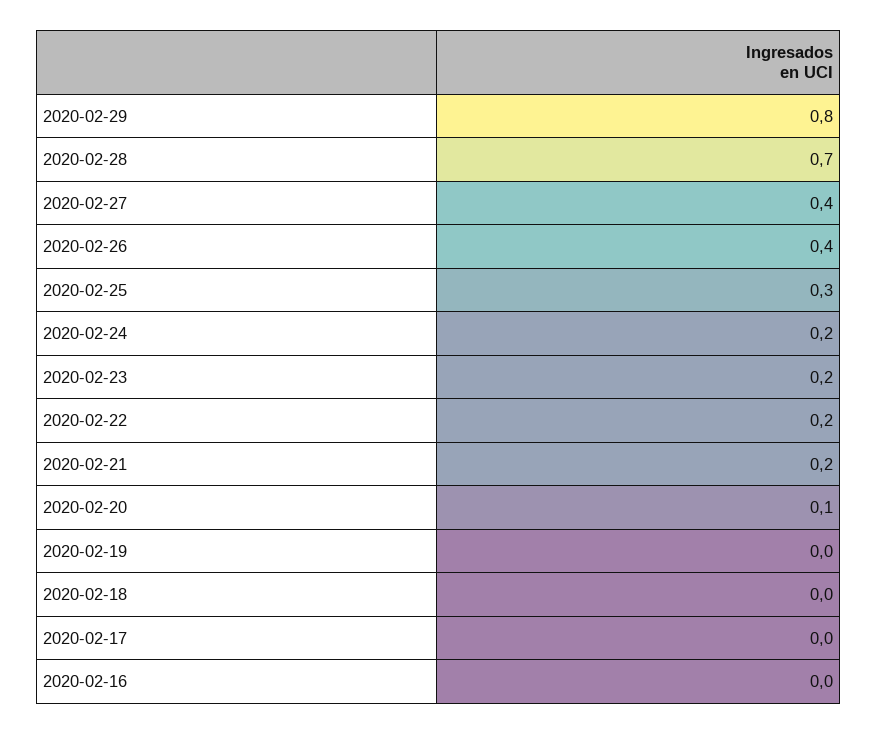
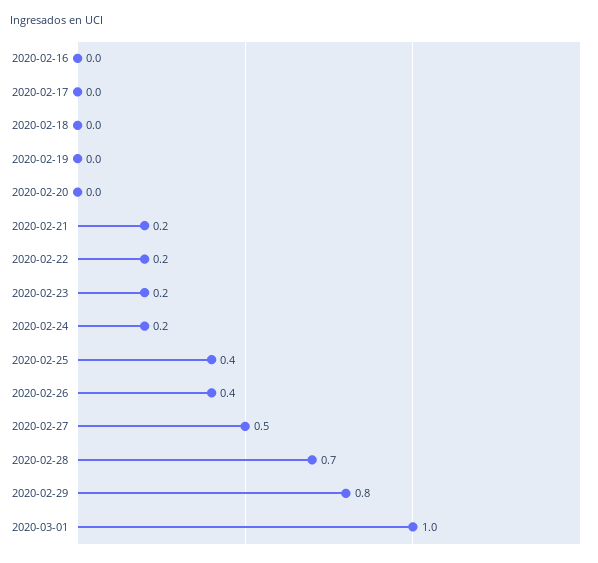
2020-02-27: 0.4 -> 0.5
2020-02-25: 0.3 -> 0.4
2020-02-20: 0.1 -> 0
2020-03-01: none -> 1

